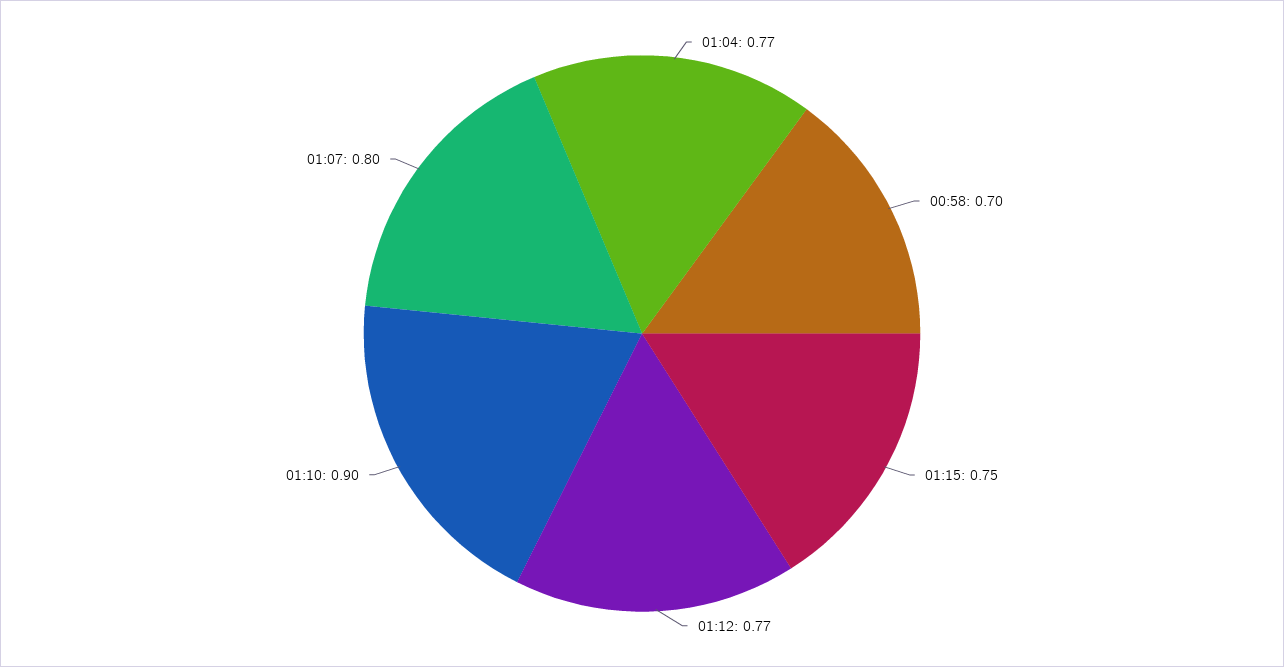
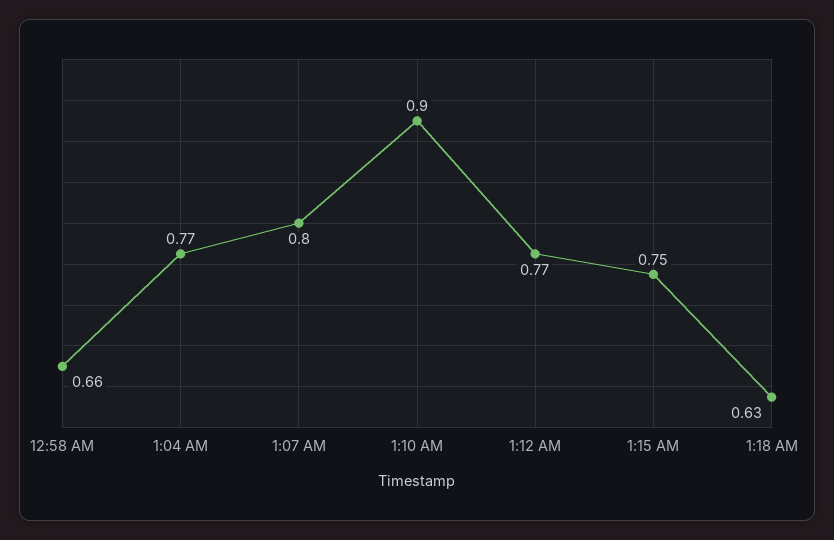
00:58: 0.7 -> 0.66
1:18 AM: none -> 0.63

